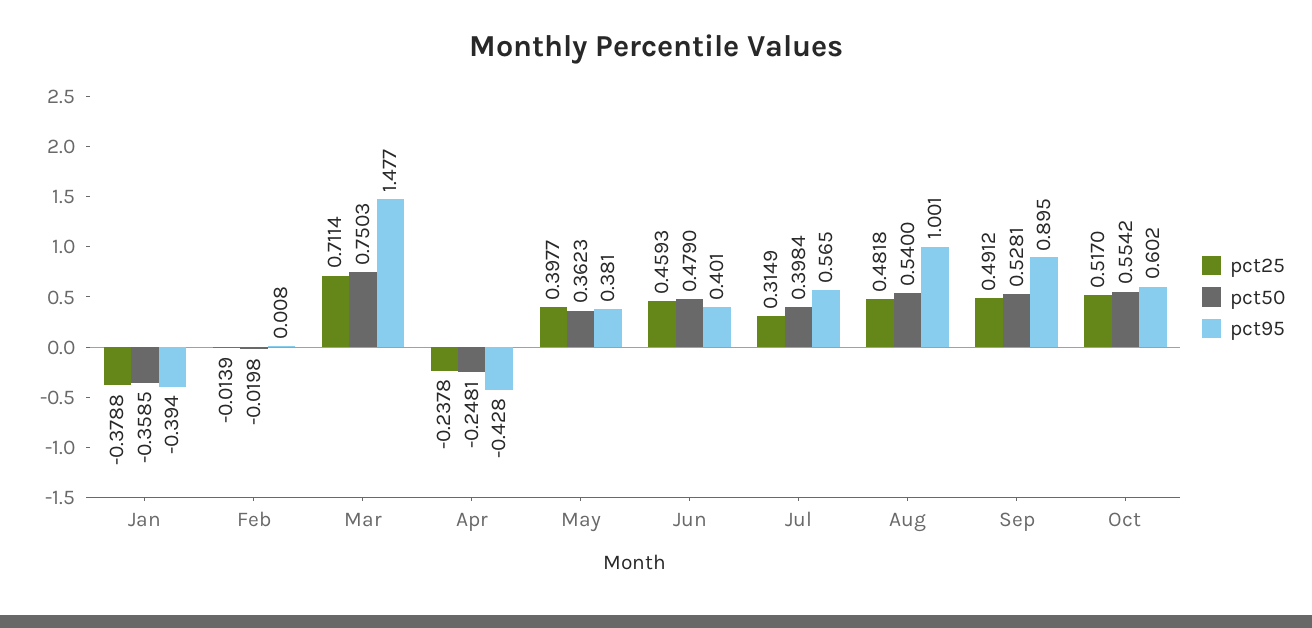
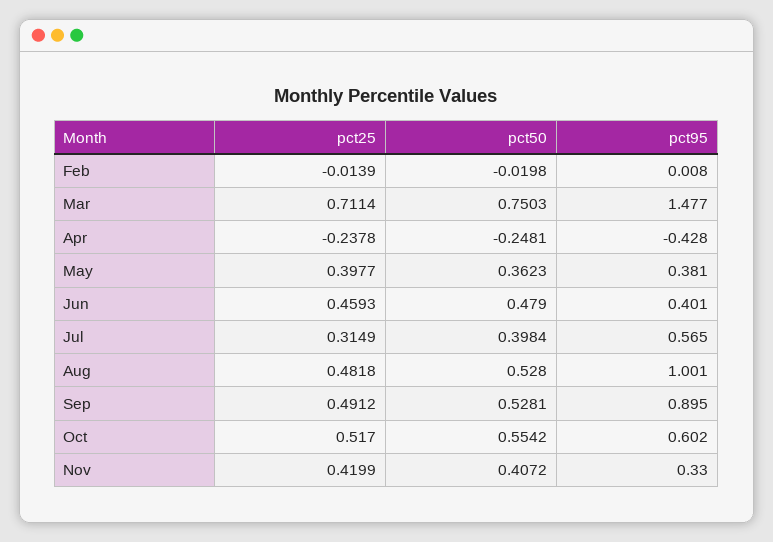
pct25, Jan: -0.3788 -> none
pct50, Jan: -0.3585 -> none
pct95, Jan: -0.394 -> none
pct50, Aug: 0.54 -> 0.528
pct25, Nov: none -> 0.4199
pct50, Nov: none -> 0.4072
pct95, Nov: none -> 0.33

